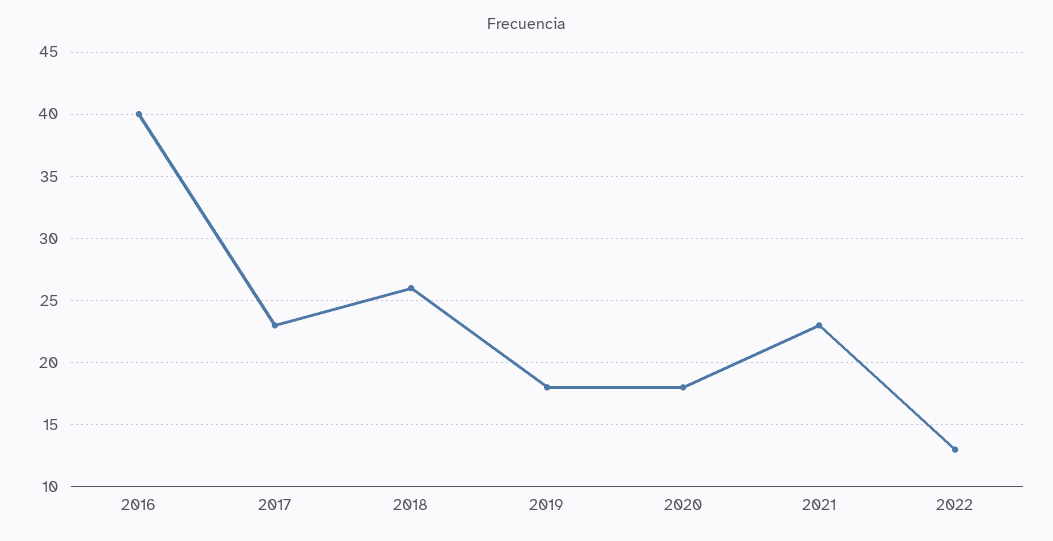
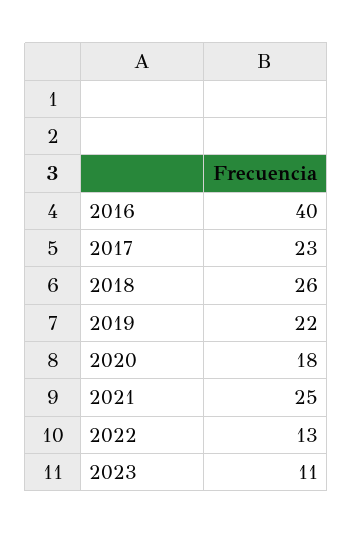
2019: 18 -> 22
2021: 23 -> 25
2023: none -> 11

